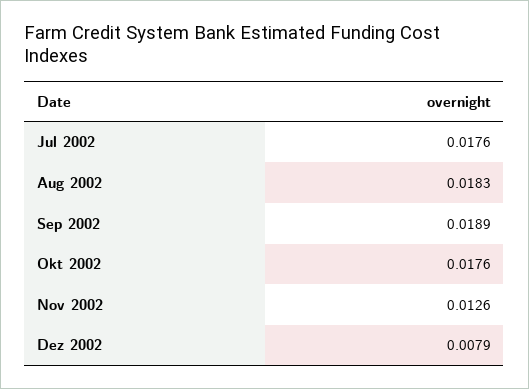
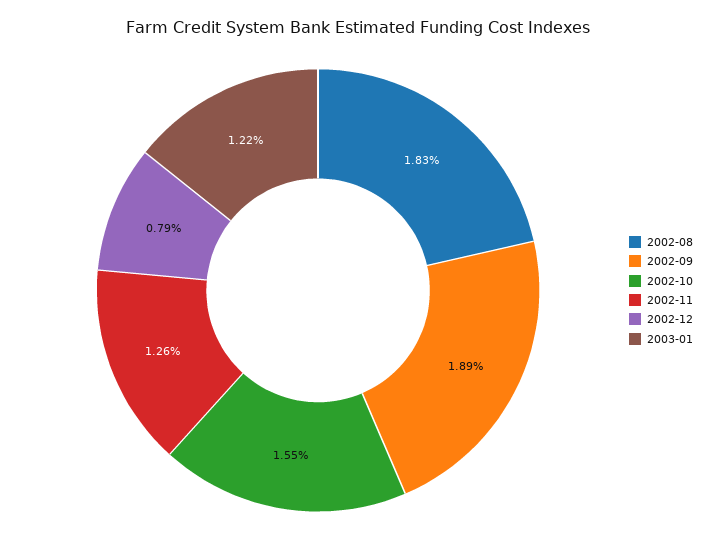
Jul 2002: 0.0176 -> none
Okt 2002: 0.0176 -> 0.0155
2003-01: none -> 0.0122

